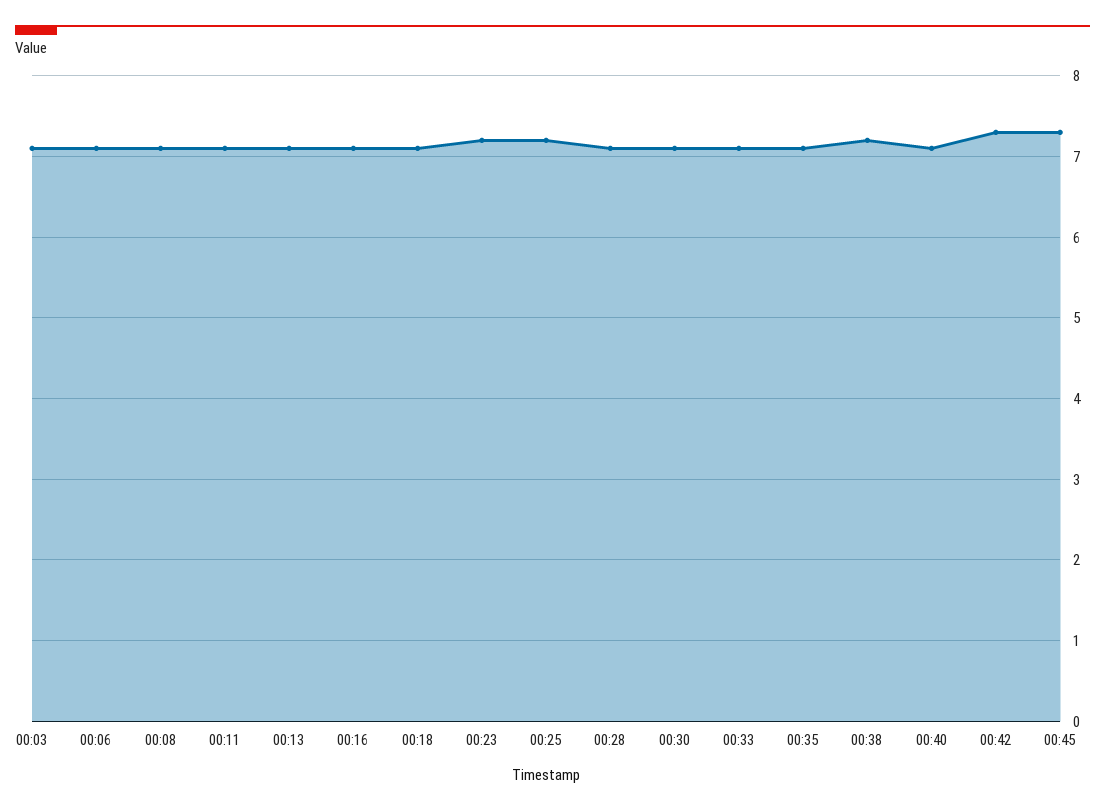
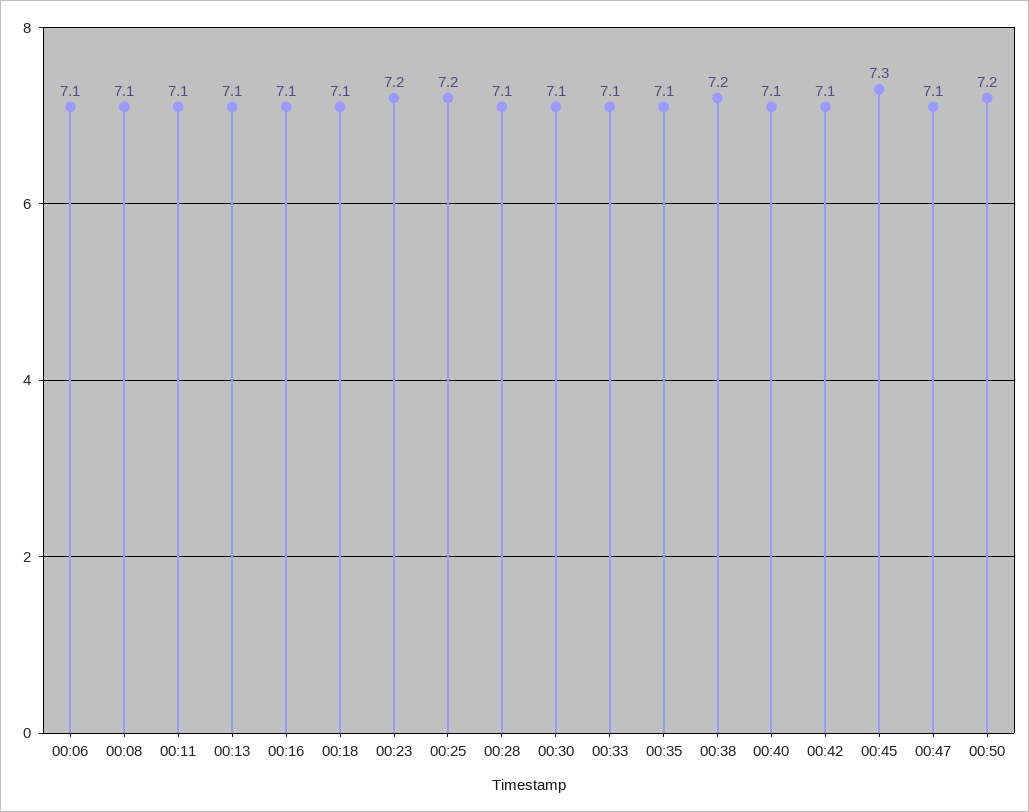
00:03: 7.1 -> none
00:42: 7.3 -> 7.1
00:47: none -> 7.1
00:50: none -> 7.2

